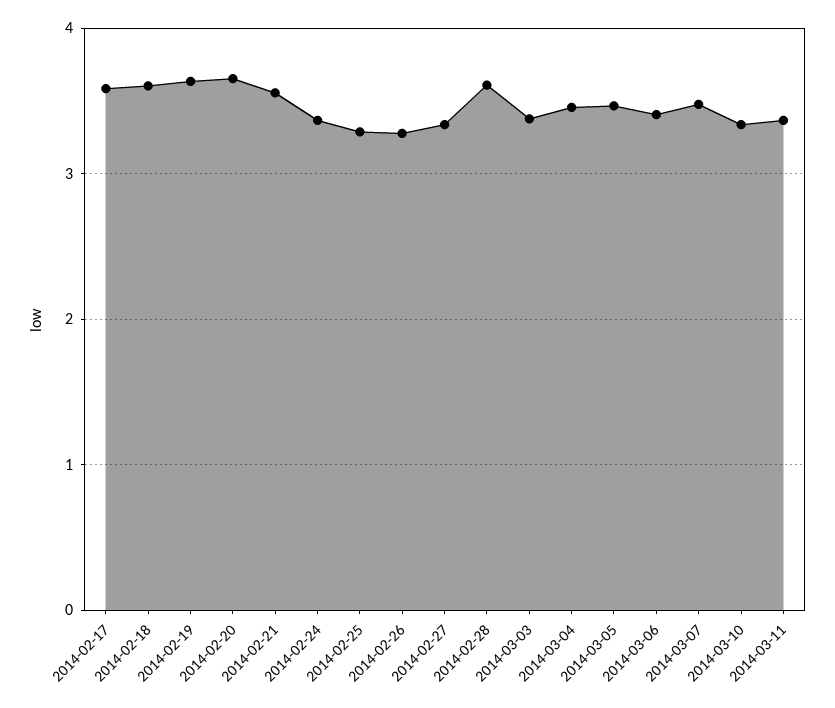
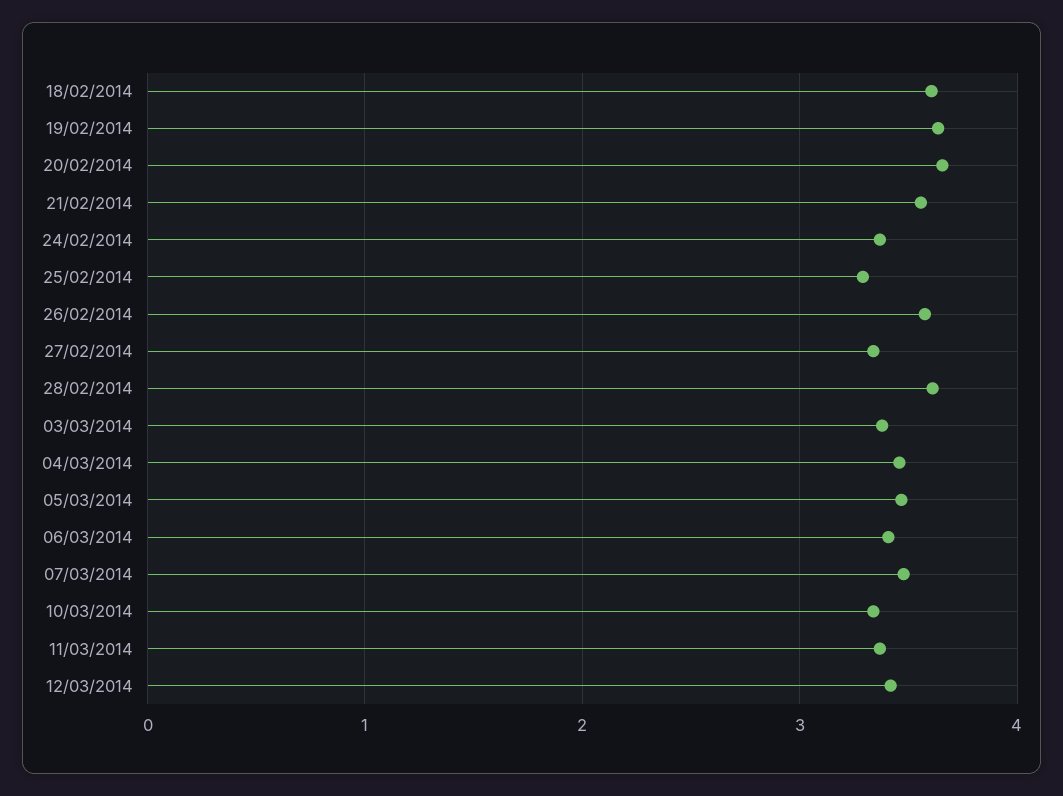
2014-02-17: 3.6 -> none
2014-02-26: 3.3 -> 3.6
12/03/2014: none -> 3.4

